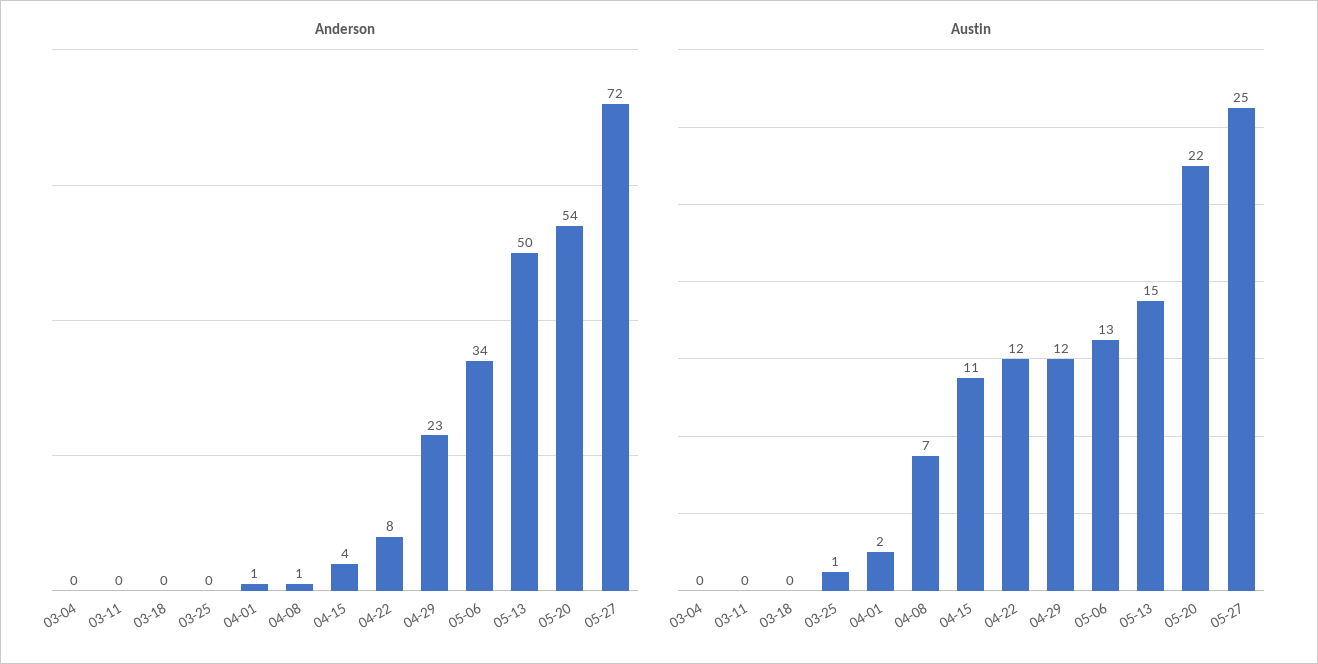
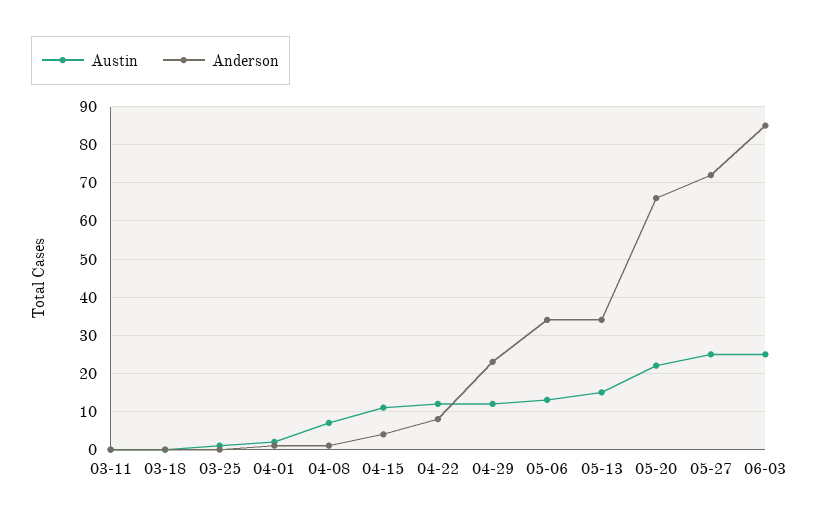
Anderson, 03-04: 0 -> none
Anderson, 05-13: 50 -> 35
Anderson, 05-20: 54 -> 65
Austin, 03-04: 0 -> none
Austin, 06-03: none -> 25
Anderson, 06-03: none -> 85

